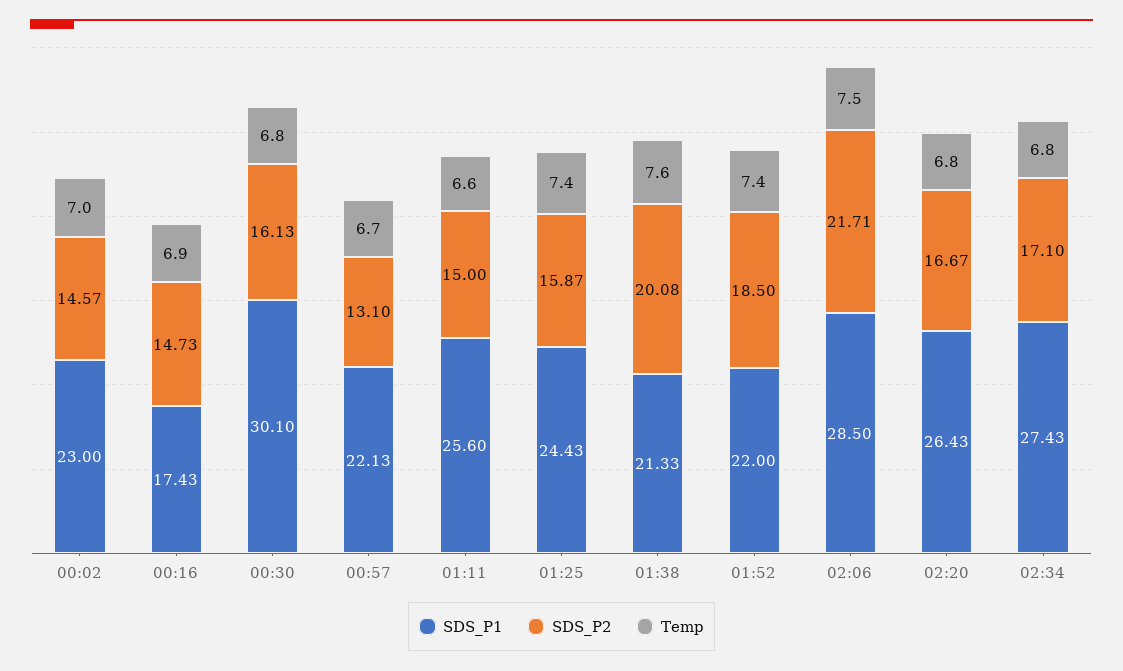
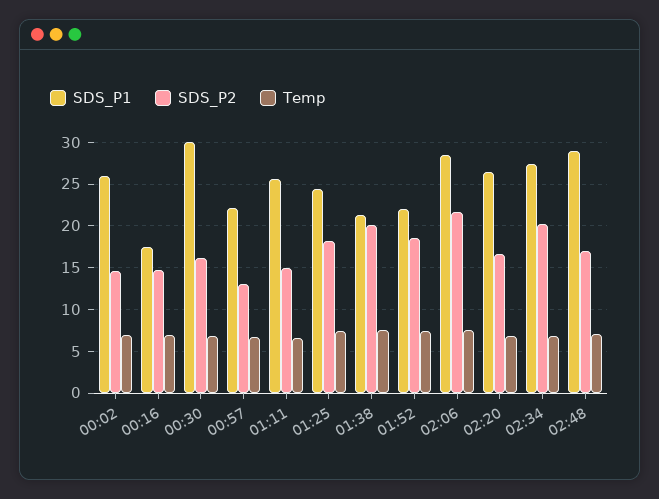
SDS_P1, 00:02: 23 -> 26
SDS_P2, 01:25: 15.87 -> 18
SDS_P2, 02:34: 17.1 -> 20
SDS_P1, 02:48: none -> 29
SDS_P2, 02:48: none -> 17
Temp, 02:48: none -> 7

